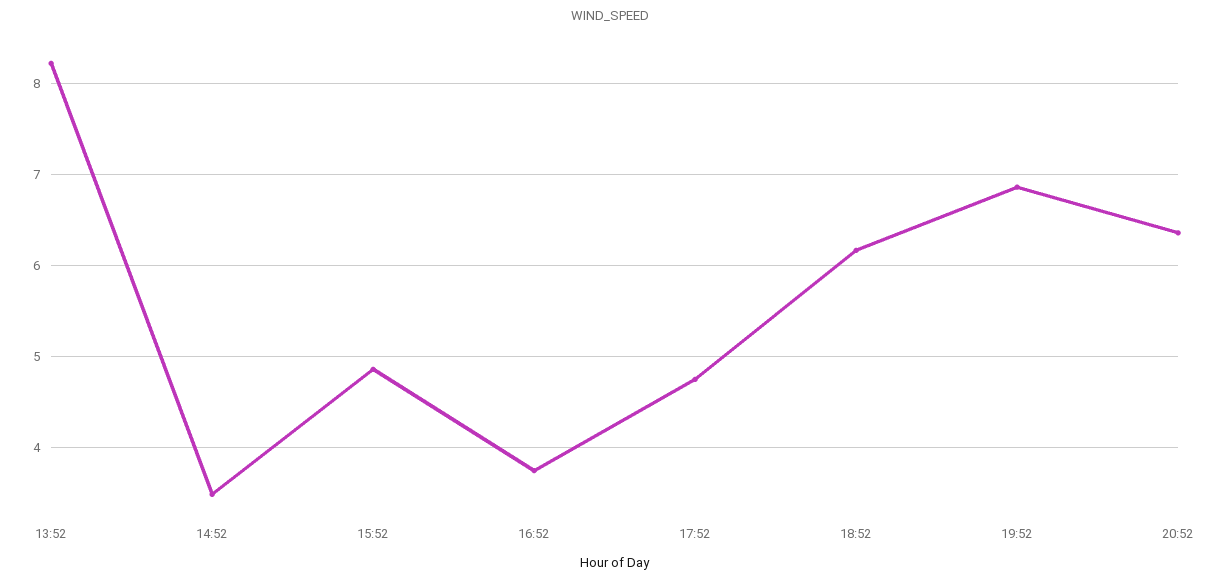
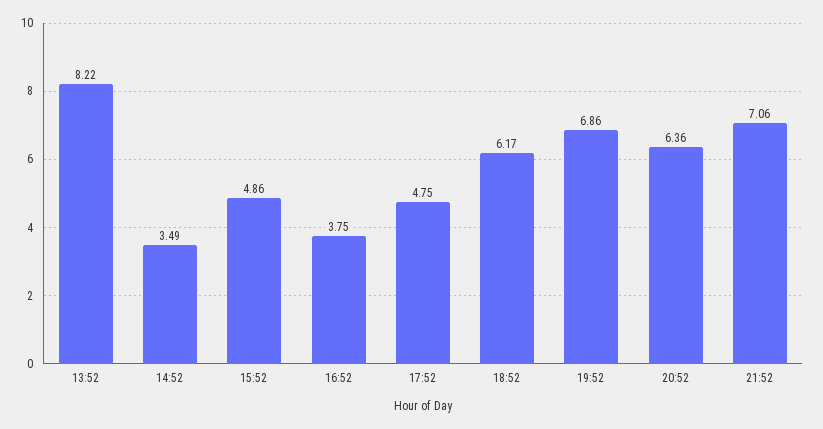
21:52: none -> 7.06

